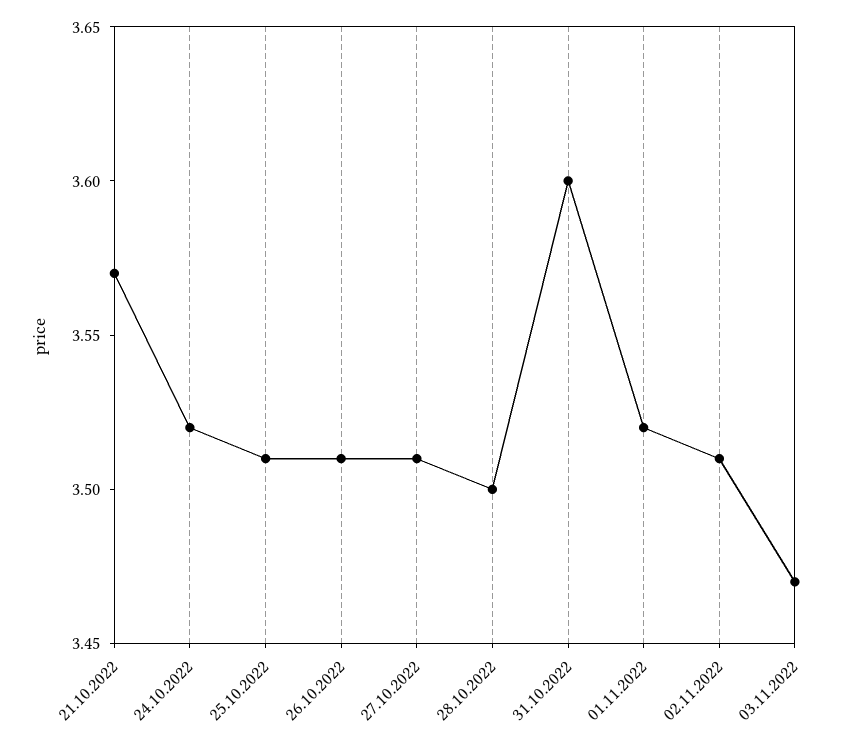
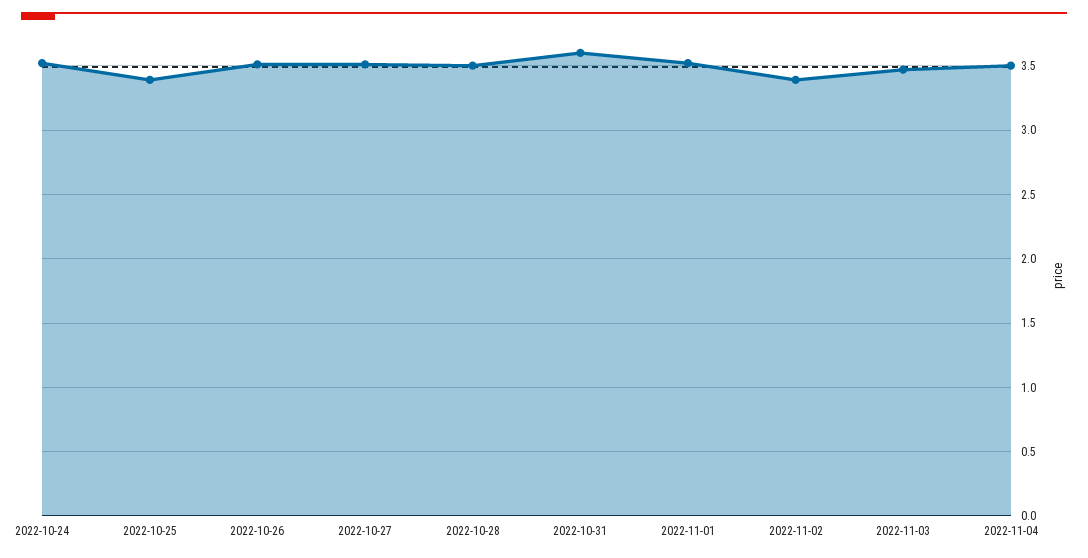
21.10.2022: 3.57 -> none
25.10.2022: 3.51 -> 3.4
02.11.2022: 3.51 -> 3.4
2022-11-04: none -> 3.5

